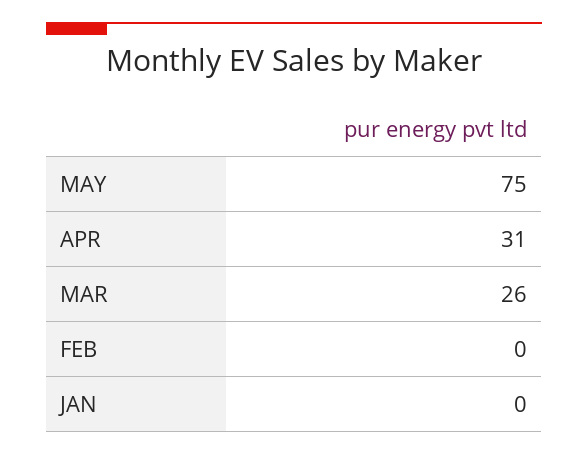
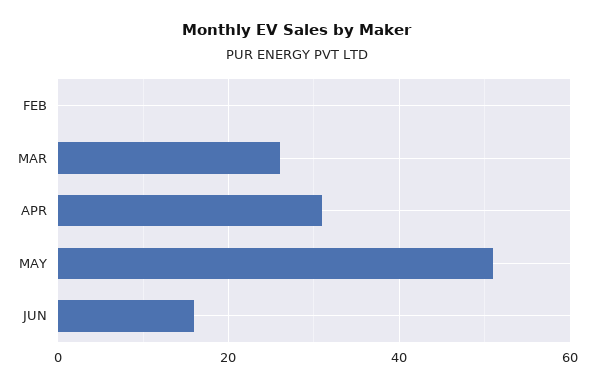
MAY: 75 -> 50
JAN: 0 -> none
JUN: none -> 15

